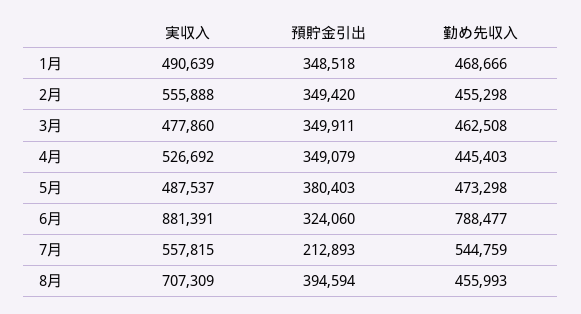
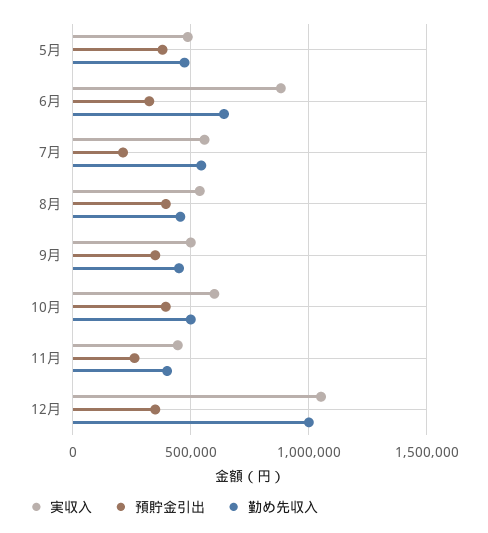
実収入, 1月: 490639 -> none
預貯金引出, 1月: 348518 -> none
勤め先収入, 1月: 468666 -> none
実収入, 2月: 555888 -> none
預貯金引出, 2月: 349420 -> none
勤め先収入, 2月: 455298 -> none
実収入, 3月: 477860 -> none
預貯金引出, 3月: 349911 -> none
勤め先収入, 3月: 462508 -> none
実収入, 4月: 526692 -> none
預貯金引出, 4月: 349079 -> none
勤め先収入, 4月: 445403 -> none
勤め先収入, 6月: 788477 -> 650000
実収入, 8月: 707309 -> 550000
実収入, 9月: none -> 500000
預貯金引出, 9月: none -> 350000
勤め先収入, 9月: none -> 450000
実収入, 10月: none -> 600000
預貯金引出, 10月: none -> 400000
勤め先収入, 10月: none -> 500000
実収入, 11月: none -> 450000
預貯金引出, 11月: none -> 250000
勤め先収入, 11月: none -> 400000
実収入, 12月: none -> 1050000
預貯金引出, 12月: none -> 350000
勤め先収入, 12月: none -> 1000000

